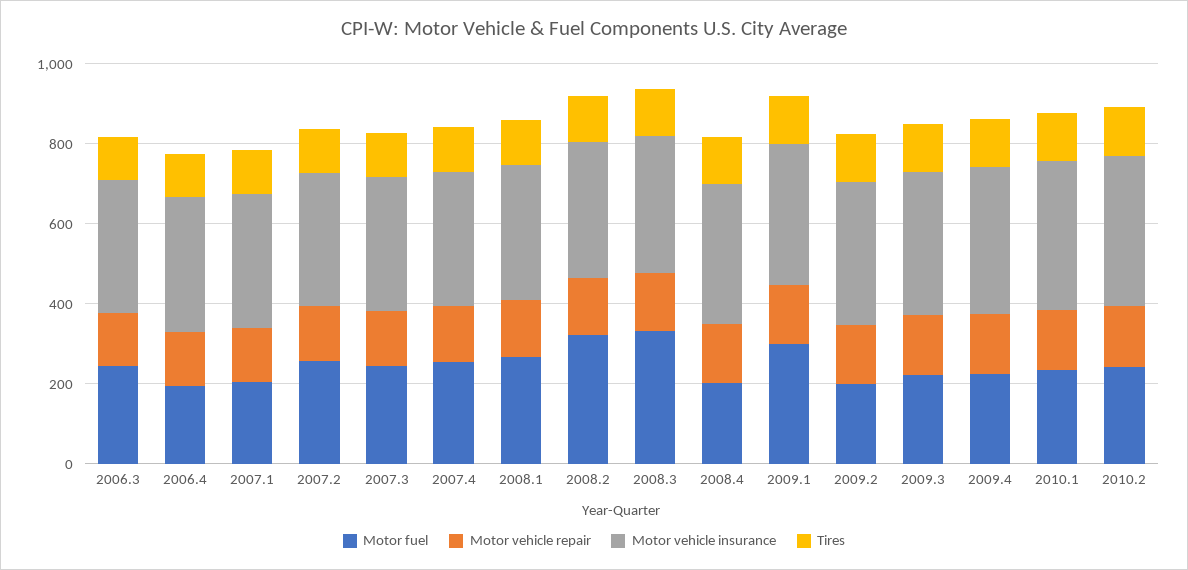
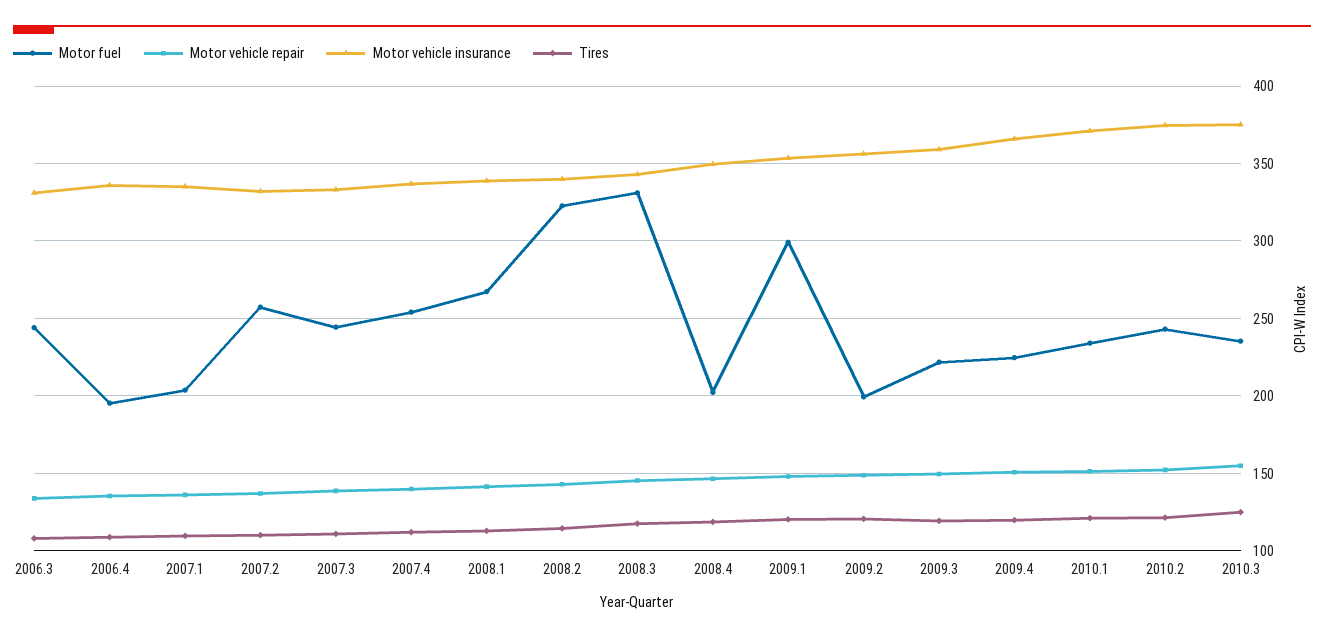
Motor fuel, 2010.3: none -> 235
Motor vehicle repair, 2010.3: none -> 155
Motor vehicle insurance, 2010.3: none -> 375
Tires, 2010.3: none -> 125

